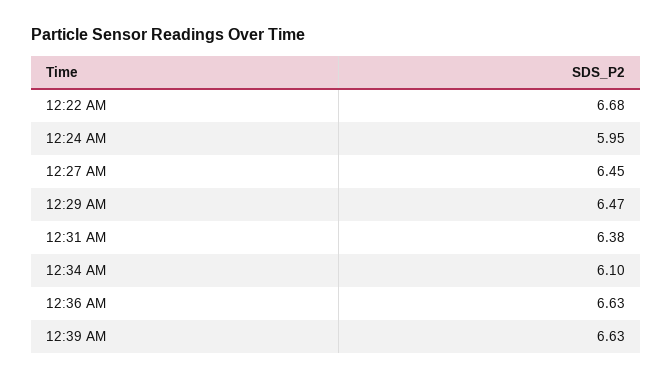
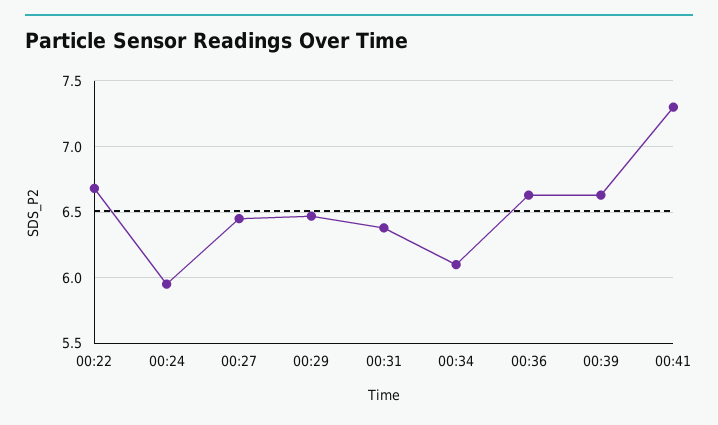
00:41: none -> 7.3

